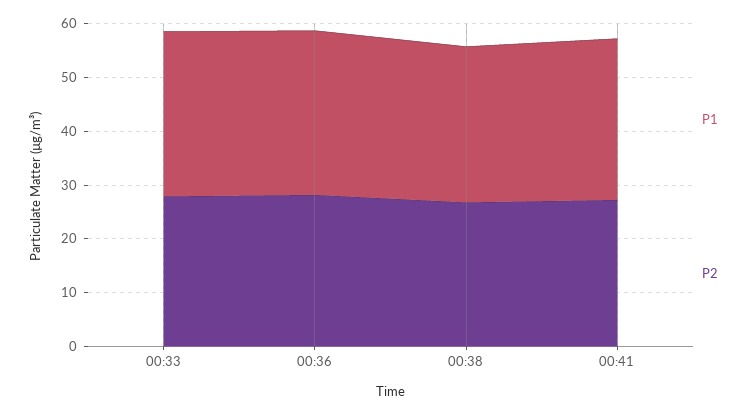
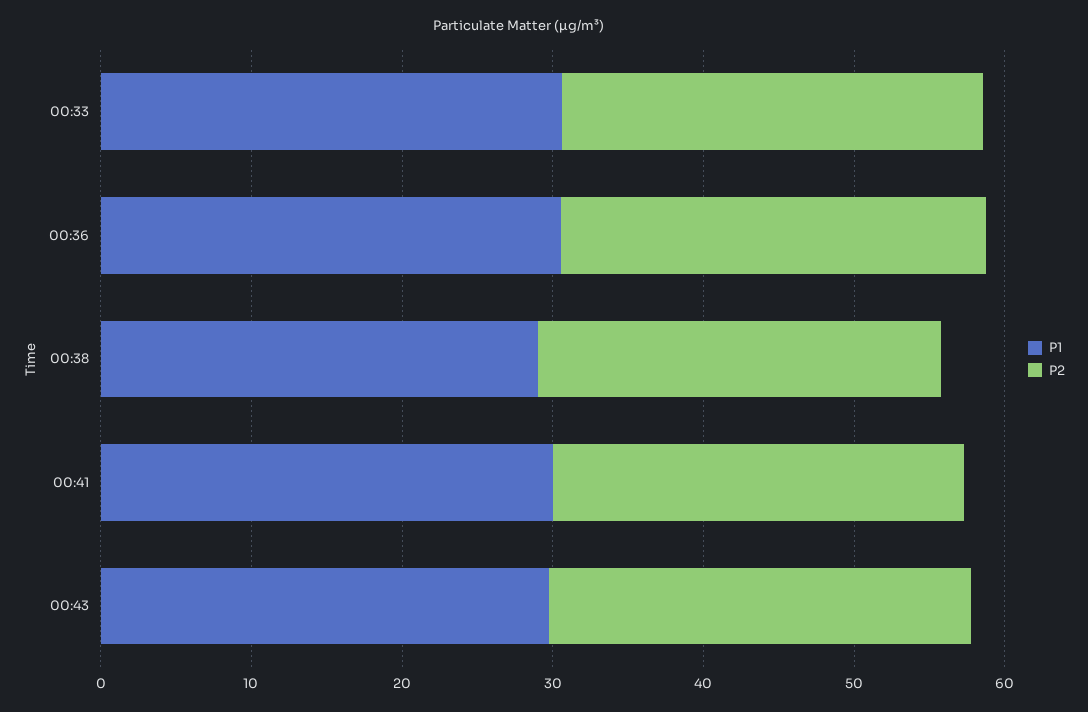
P1, 00:43: none -> 30
P2, 00:43: none -> 28

